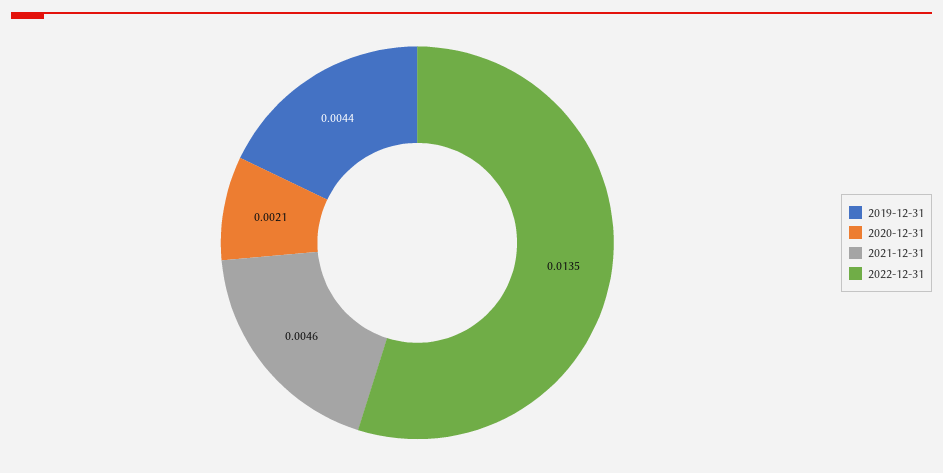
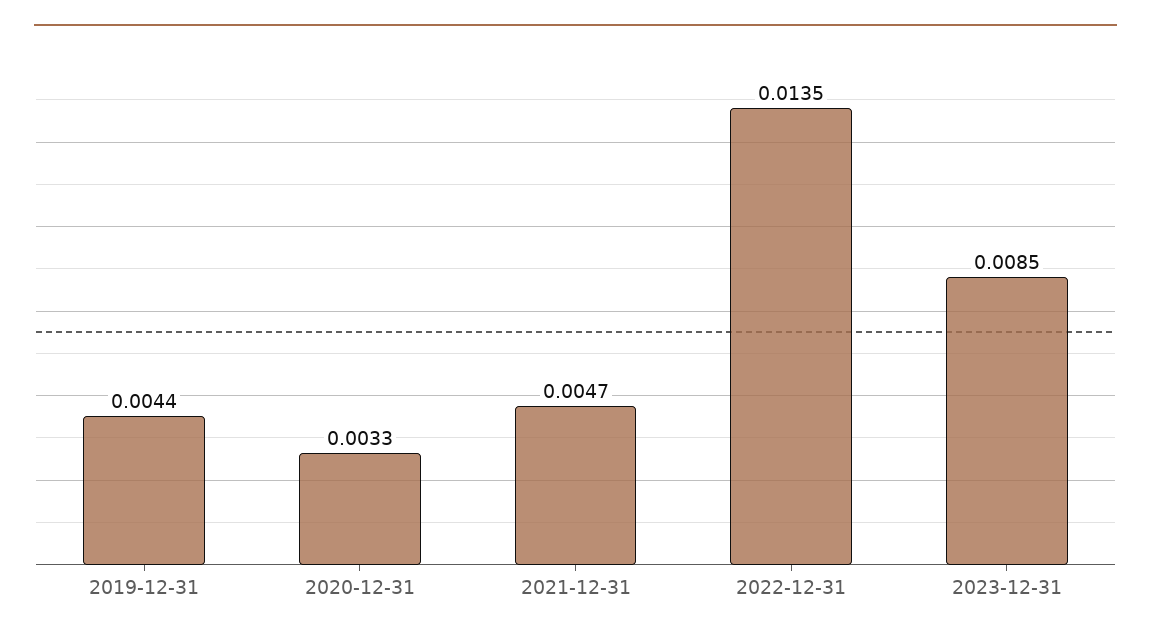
2020-12-31: 0.0021 -> 0.0033
2021-12-31: 0.0046 -> 0.0047
2023-12-31: none -> 0.0085

